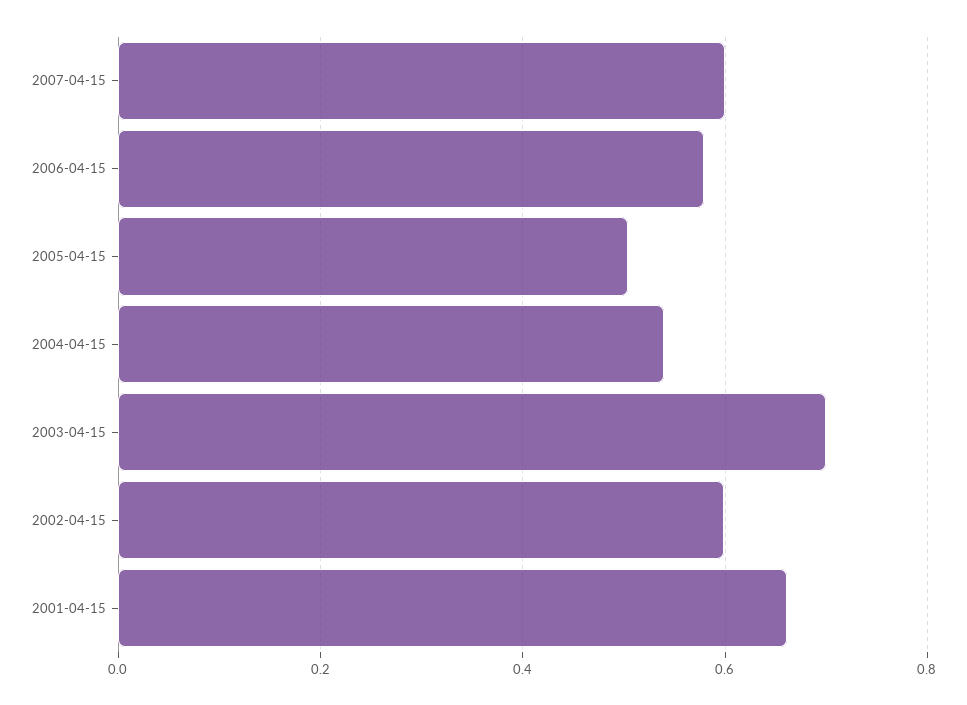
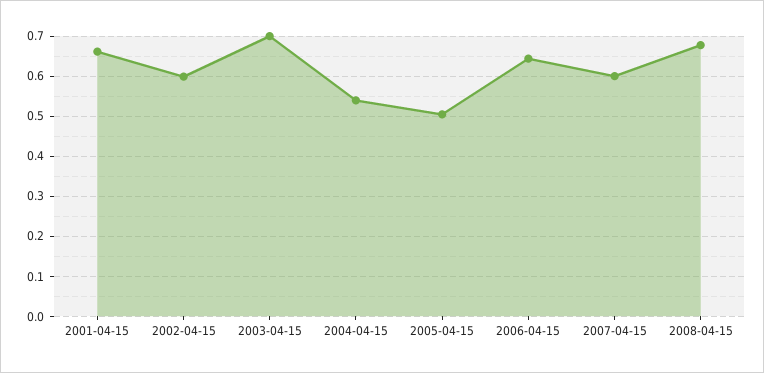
2006-04-15: 0.58 -> 0.64
2008-04-15: none -> 0.68

